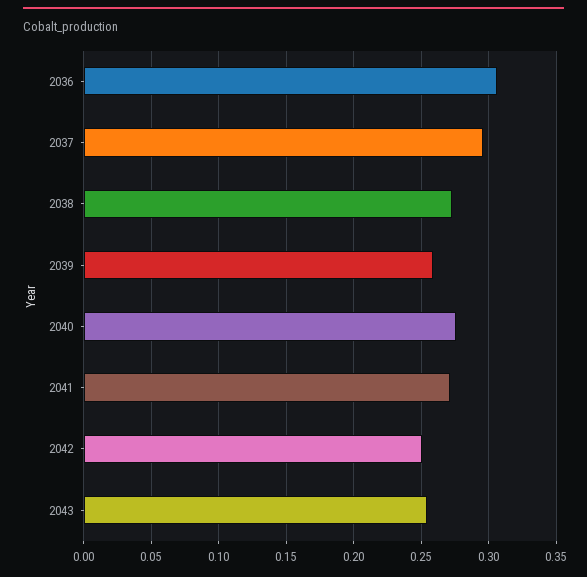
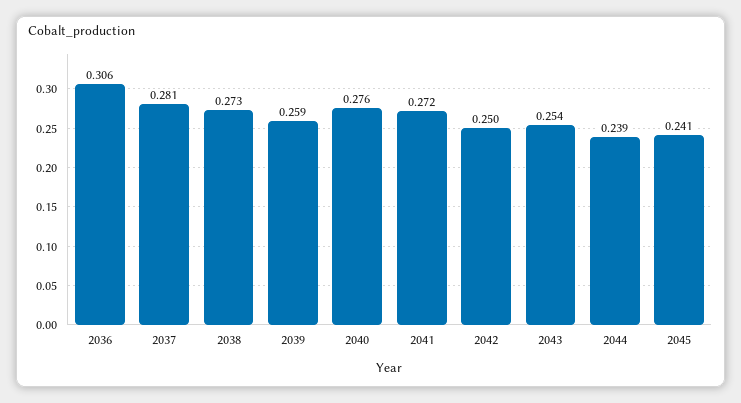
2037: 0.295 -> 0.281
2044: none -> 0.239
2045: none -> 0.241

